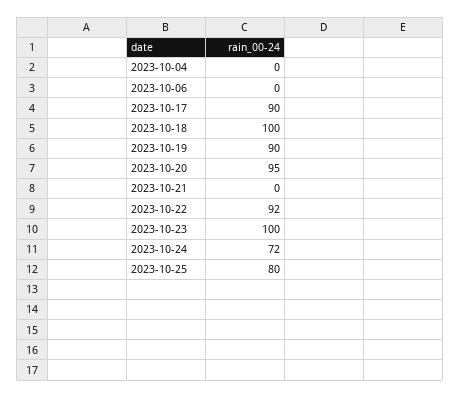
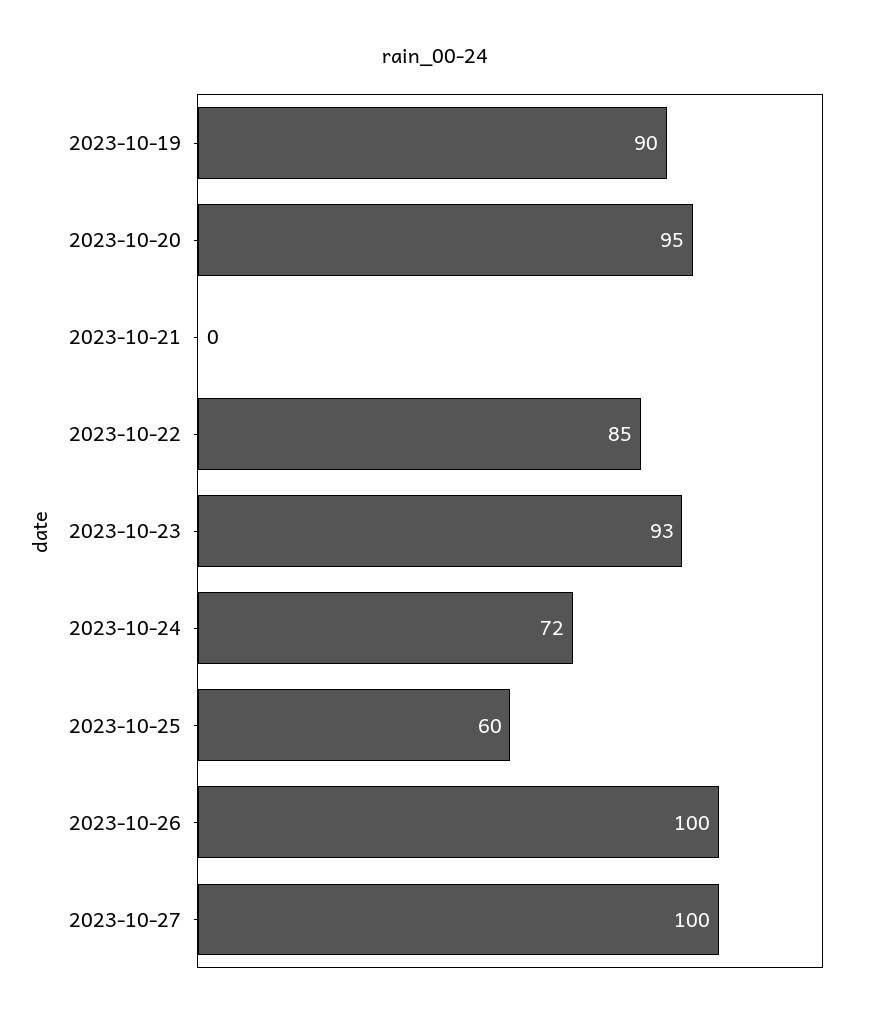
2023-10-04: 0 -> none
2023-10-06: 0 -> none
2023-10-17: 90 -> none
2023-10-18: 100 -> none
2023-10-22: 92 -> 85
2023-10-23: 100 -> 93
2023-10-25: 80 -> 60
2023-10-26: none -> 100
2023-10-27: none -> 100

